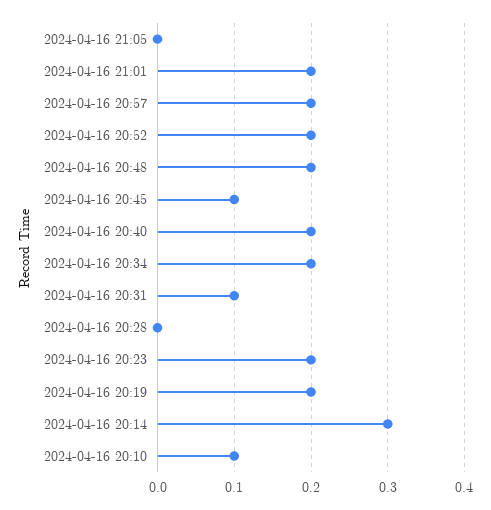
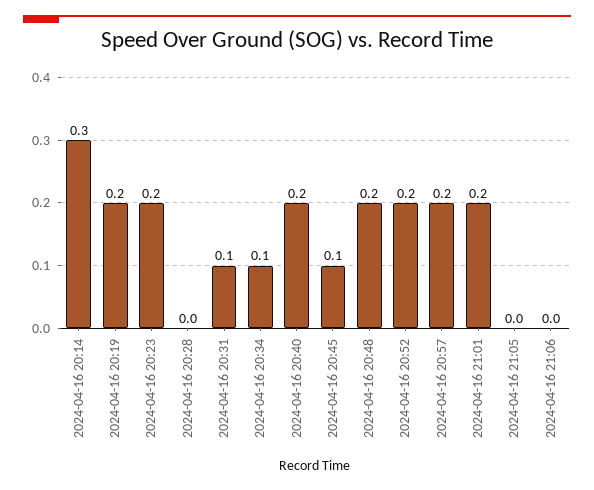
2024-04-16 20:34: 0.2 -> 0.1
2024-04-16 20:10: 0.1 -> none
2024-04-16 21:06: none -> 0

